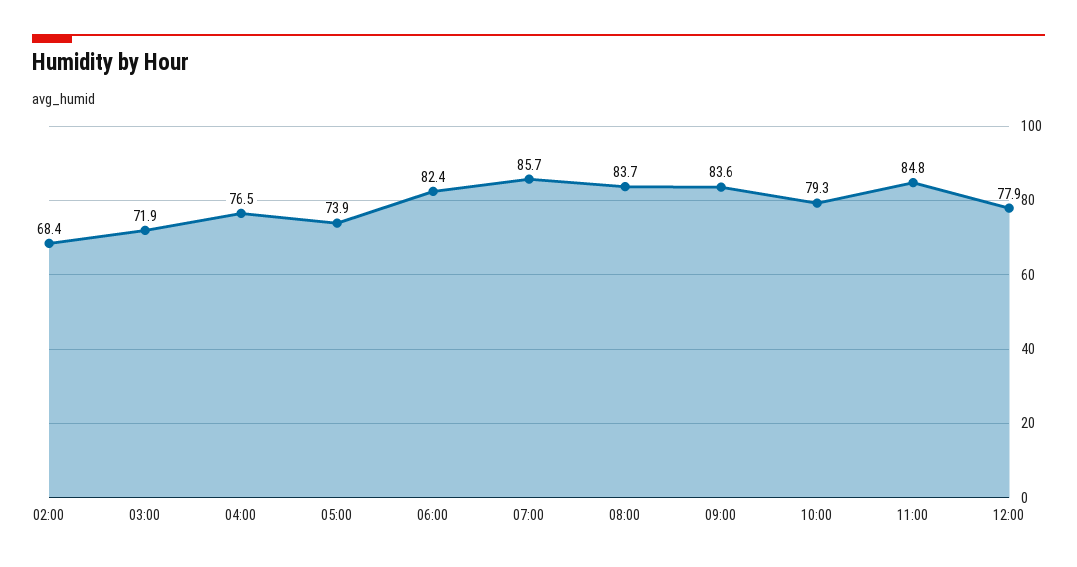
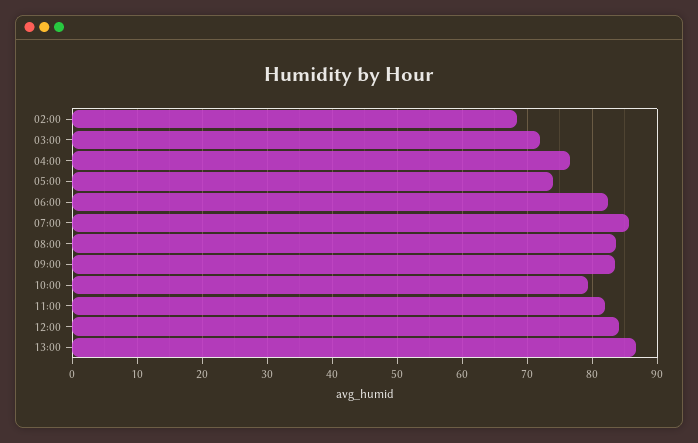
11:00: 84.8 -> 82
12:00: 77.9 -> 84
13:00: none -> 87

